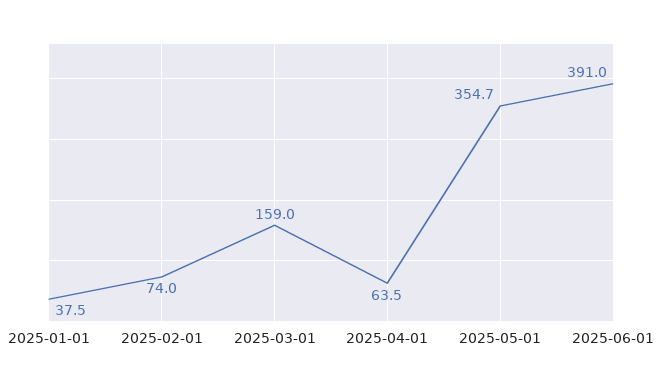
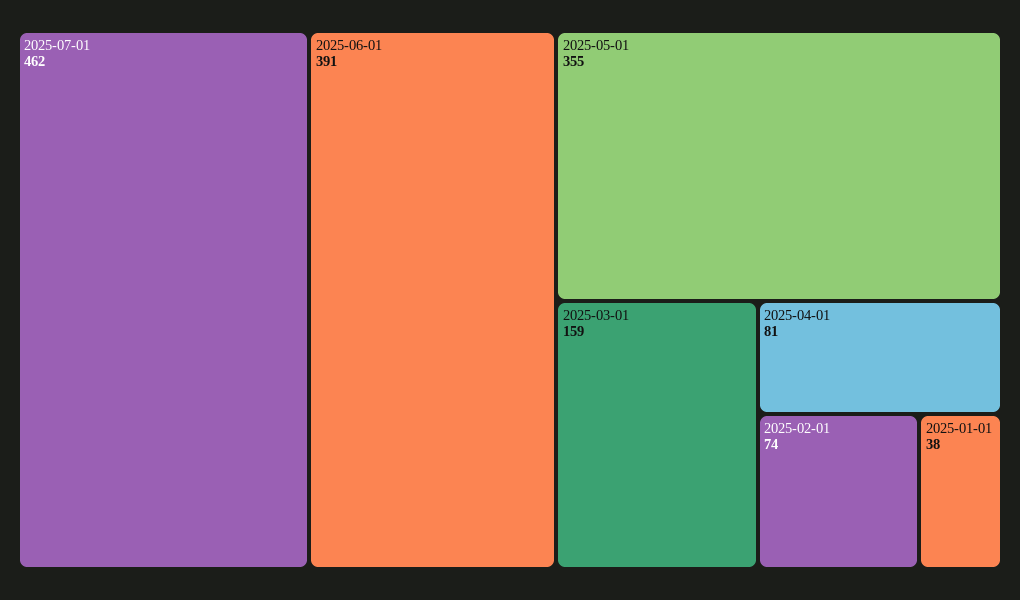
2025-04-01: 63.5 -> 81
2025-07-01: none -> 462

